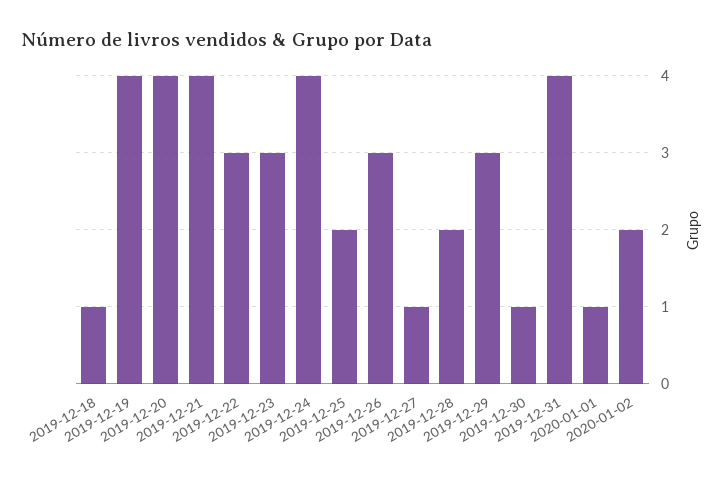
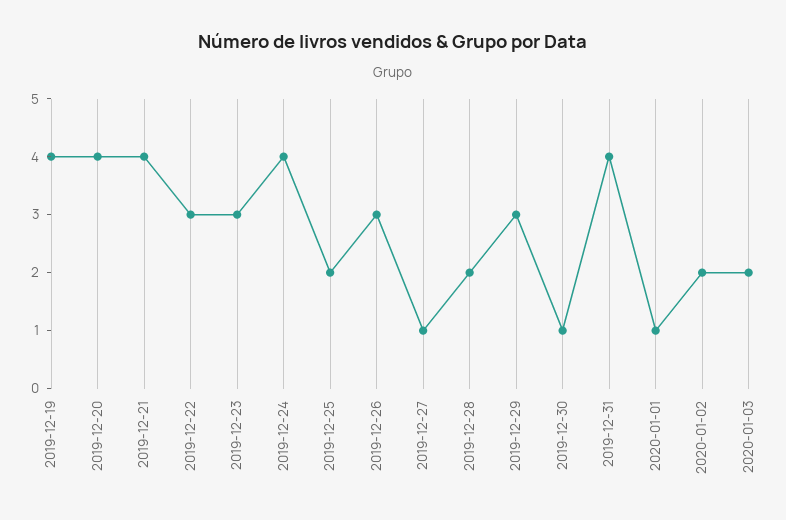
2019-12-18: 1 -> none
2020-01-03: none -> 2

